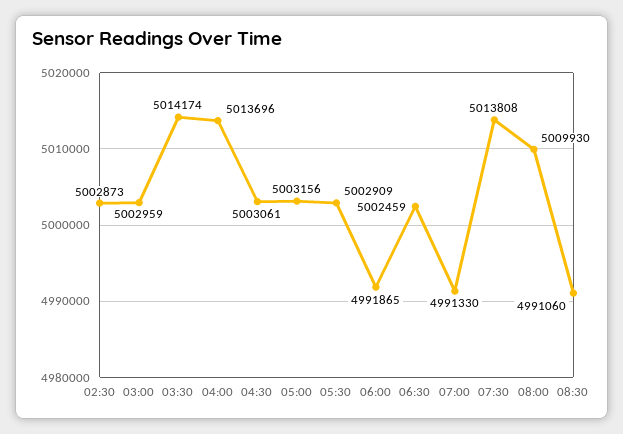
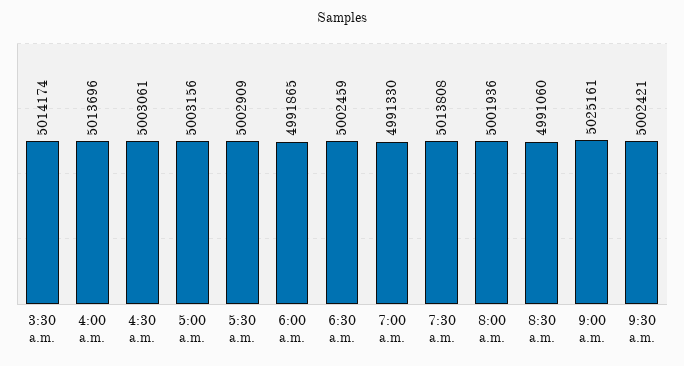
02:30: 5002873 -> none
03:00: 5002959 -> none
08:00: 5009930 -> 5001936
9:00 a.m.: none -> 5025161
9:30 a.m.: none -> 5002421

